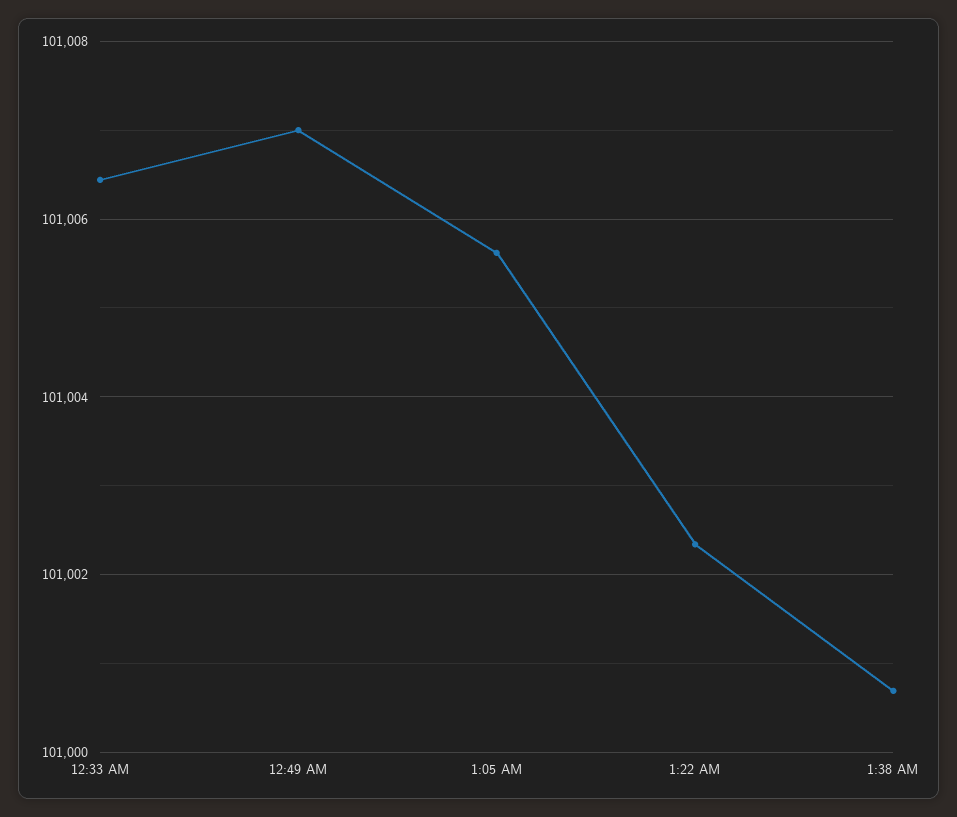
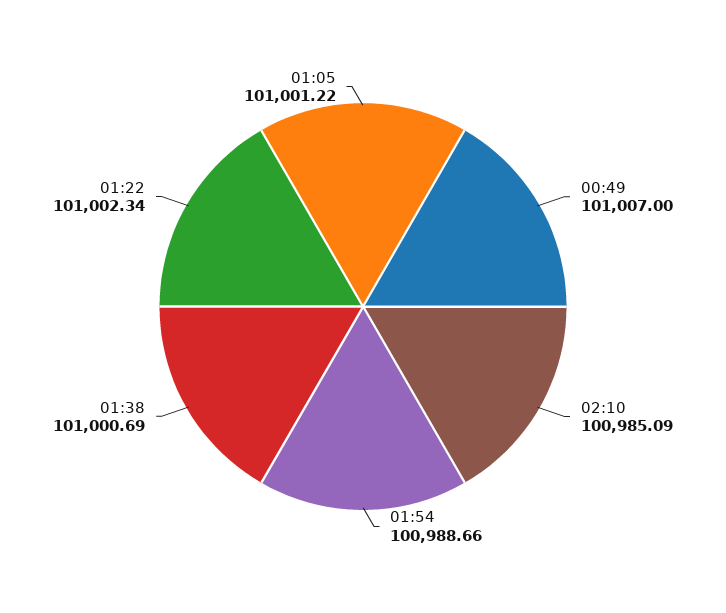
12:33 AM: 101006.4 -> none
1:05 AM: 101005.6 -> 101001.22
02:10: none -> 100985.09
01:54: none -> 100988.66

